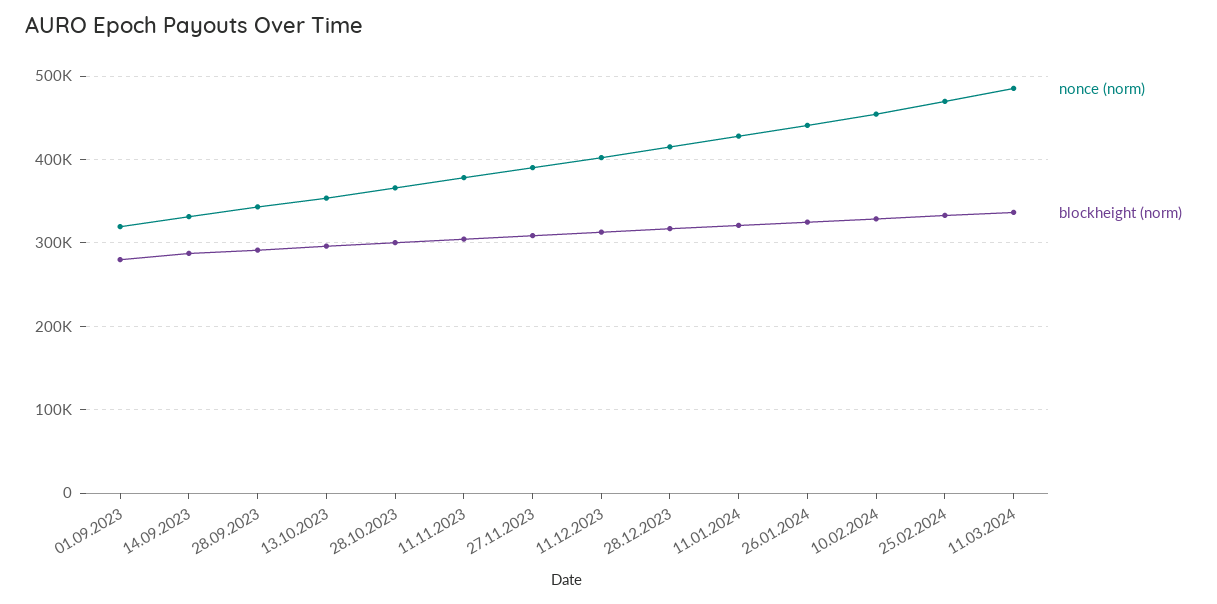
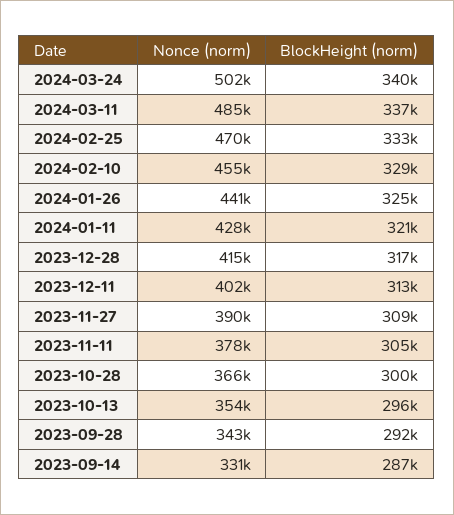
nonce (norm), 01.09.2023: 320000 -> none
blockheight (norm), 01.09.2023: 280000 -> none
nonce (norm), 2024-03-24: none -> 502000
blockheight (norm), 2024-03-24: none -> 340000

